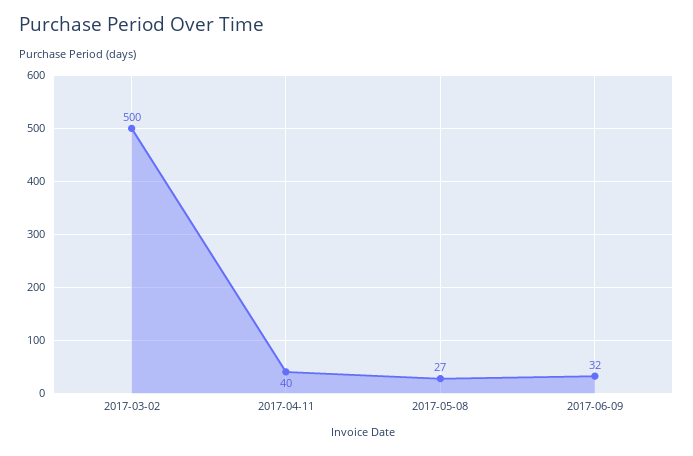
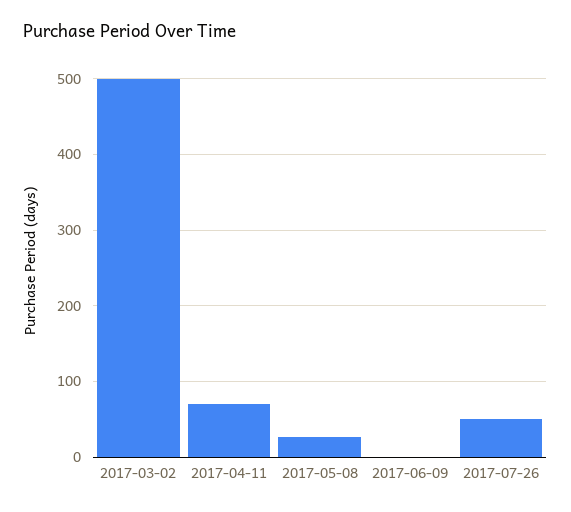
2017-04-11: 40 -> 70
2017-06-09: 32 -> 0
2017-07-26: none -> 50

